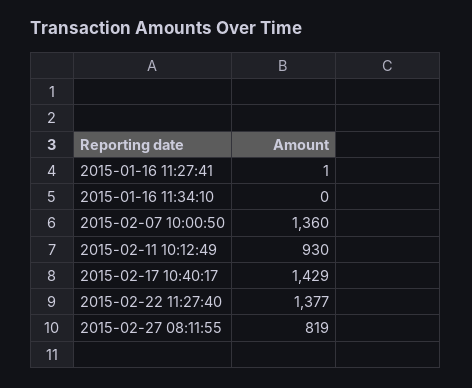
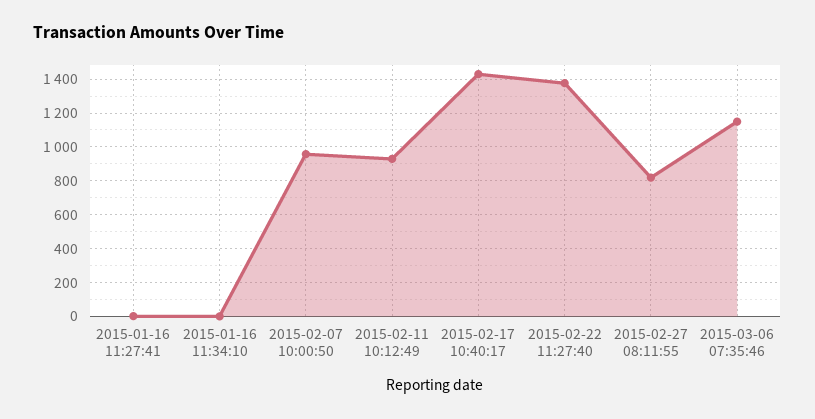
2015-02-07 10:00:50: 1360 -> 950
2015-03-06 07:35:46: none -> 1150

